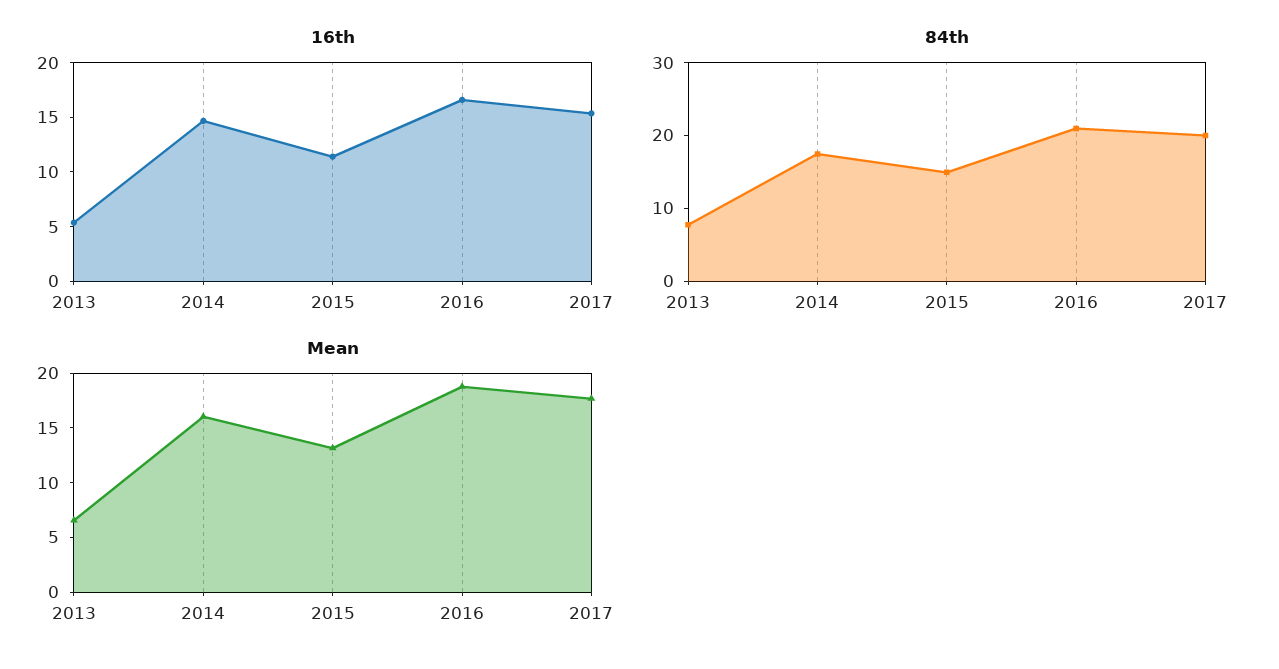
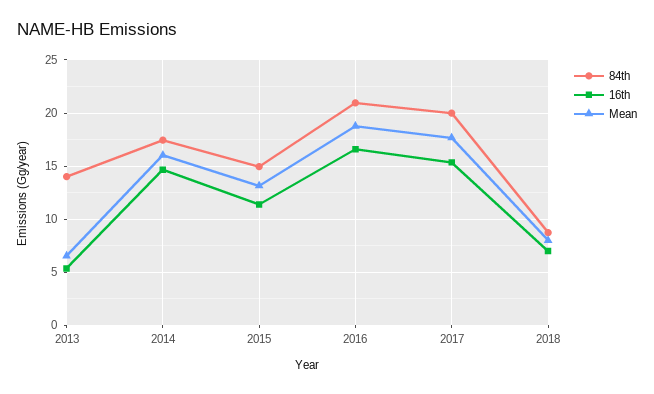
84th, 2013: 8 -> 14
84th, 2018: none -> 9
16th, 2018: none -> 7
Mean, 2018: none -> 8

